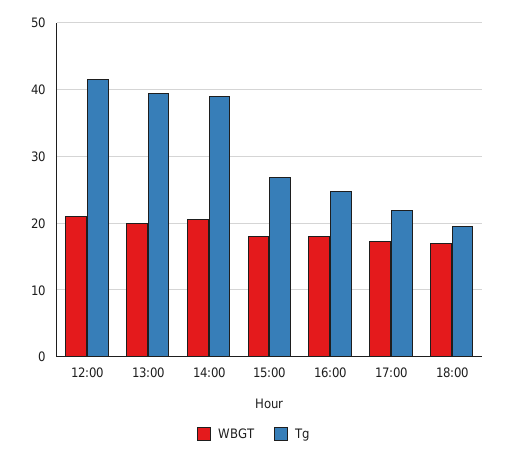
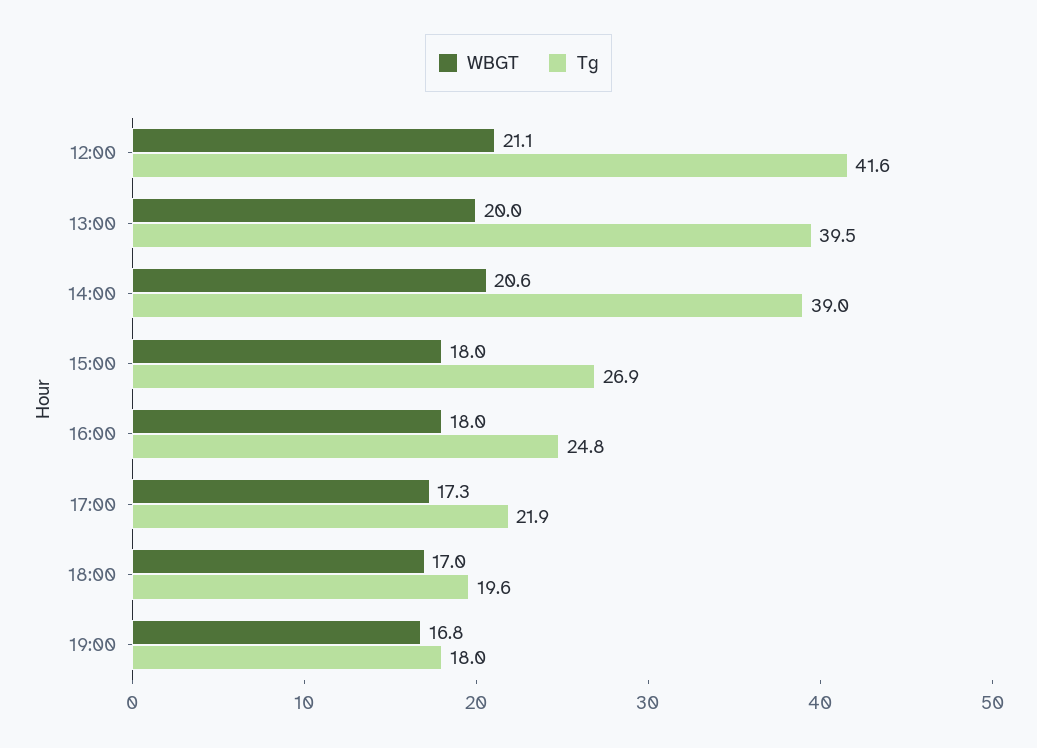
WBGT, 19:00: none -> 16.8
Tg, 19:00: none -> 18

